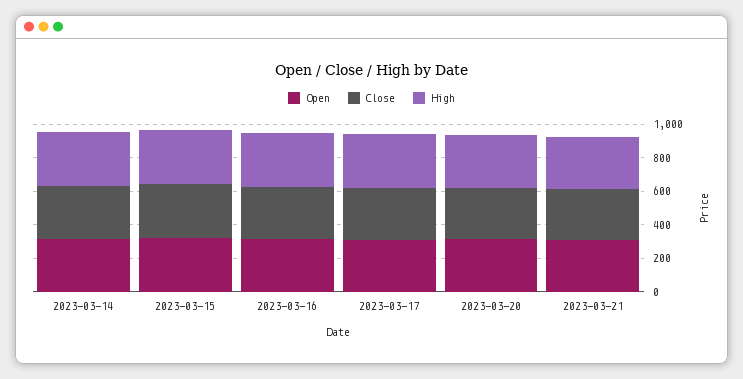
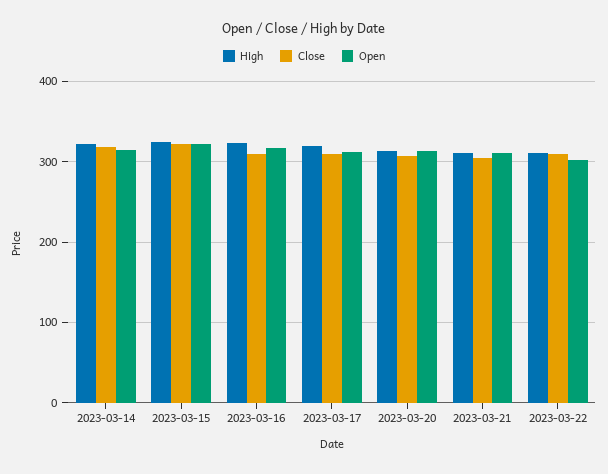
High, 2023-03-22: none -> 310
Close, 2023-03-22: none -> 310
Open, 2023-03-22: none -> 300

